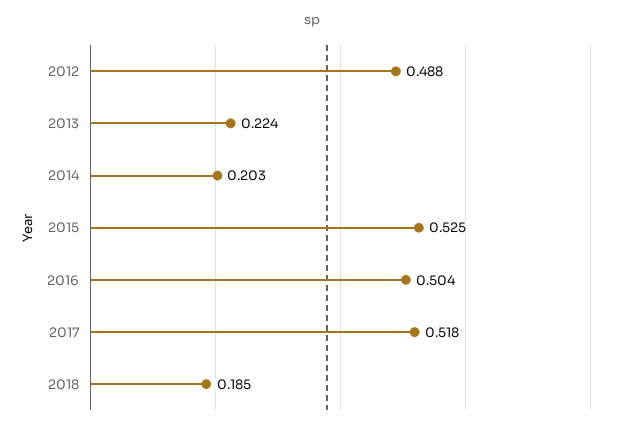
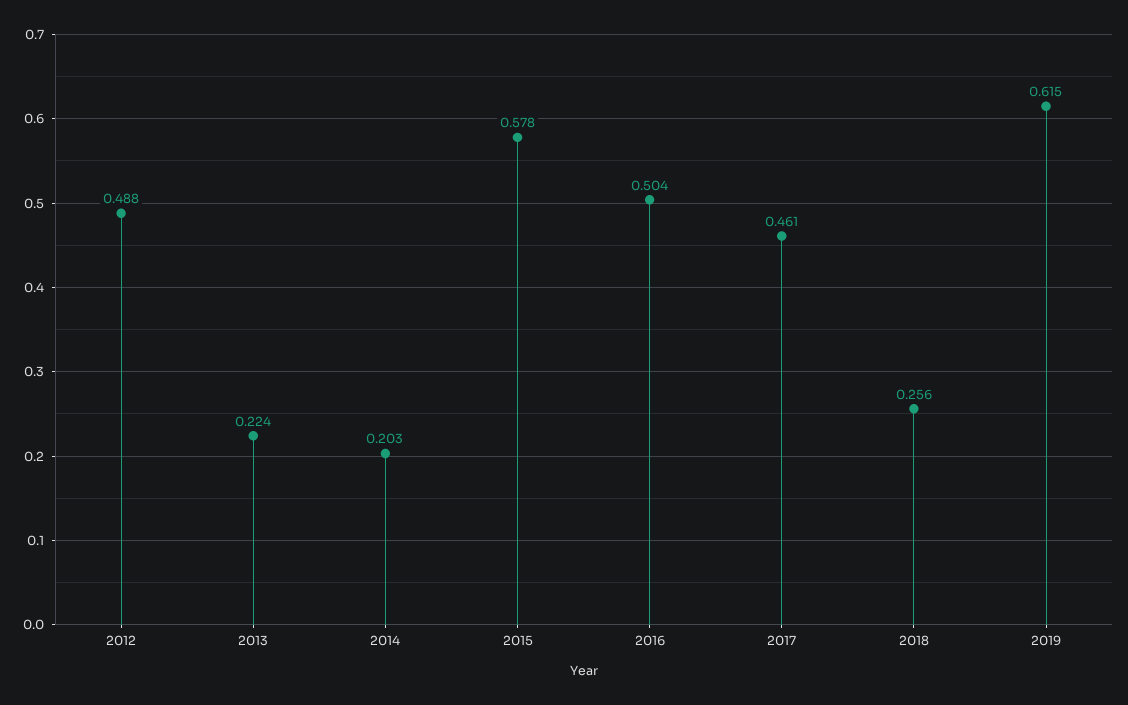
2015: 0.525 -> 0.578
2017: 0.518 -> 0.461
2018: 0.185 -> 0.256
2019: none -> 0.615

